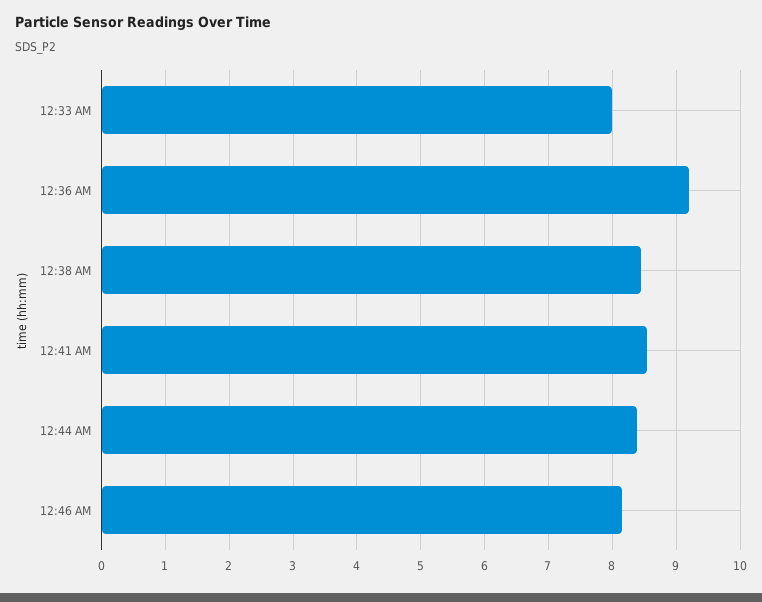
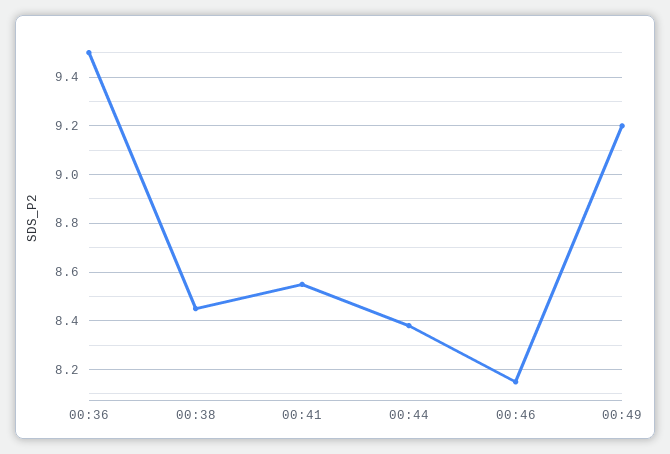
12:33 AM: 8 -> none
12:36 AM: 9.2 -> 9.5
00:49: none -> 9.2

